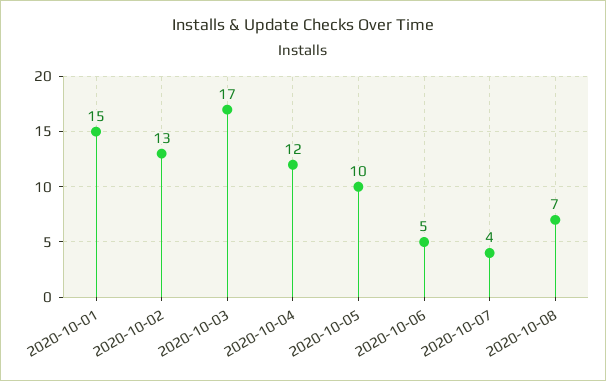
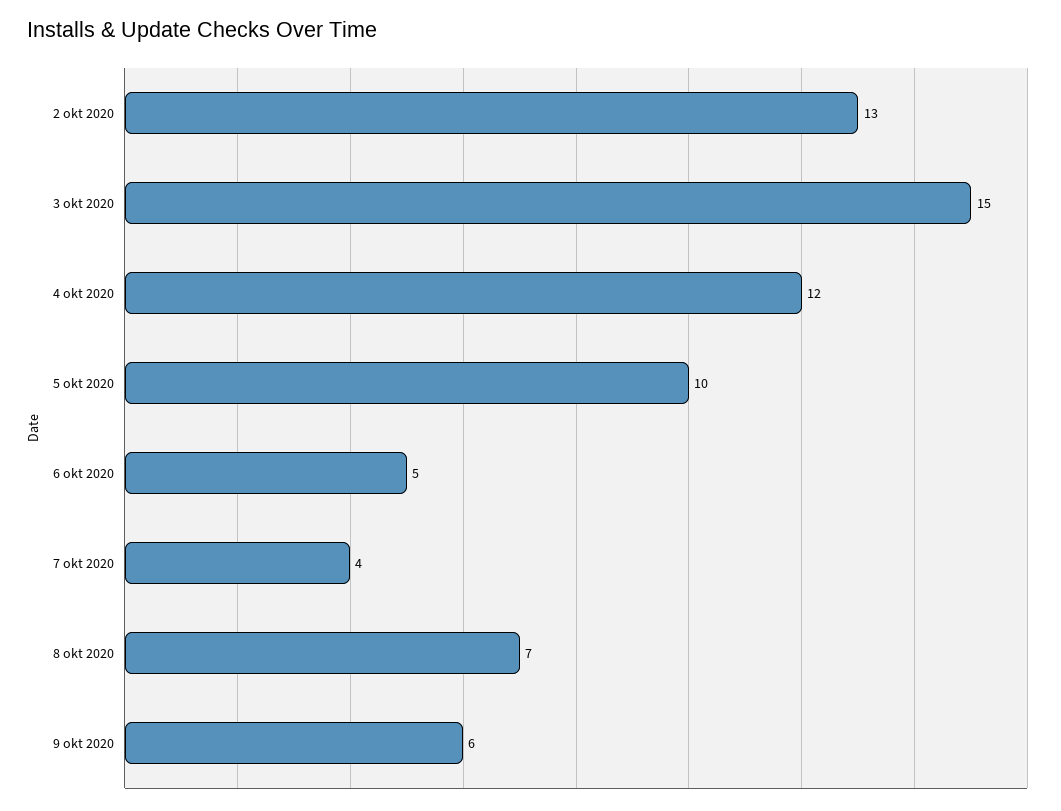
2020-10-01: 15 -> none
2020-10-03: 17 -> 15
9 okt 2020: none -> 6

